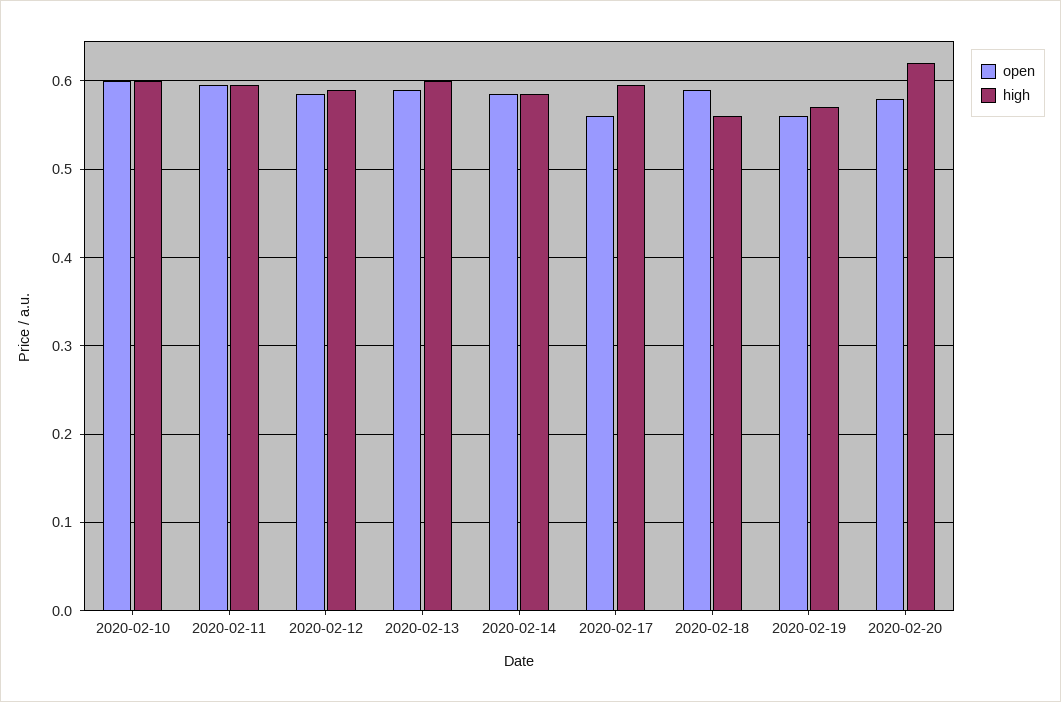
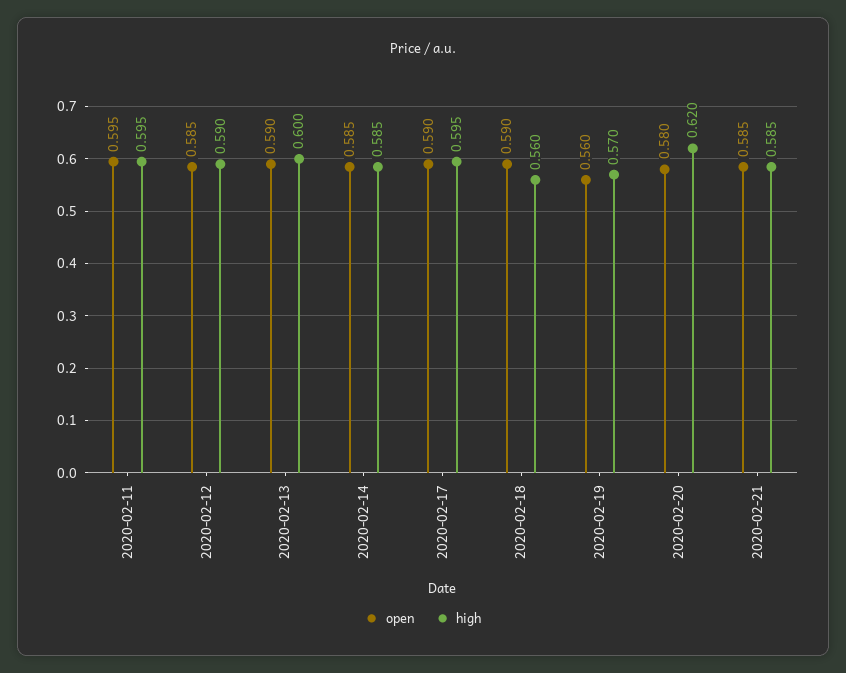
open, 2020-02-10: 0.6 -> none
high, 2020-02-10: 0.6 -> none
open, 2020-02-17: 0.56 -> 0.59
open, 2020-02-21: none -> 0.585
high, 2020-02-21: none -> 0.585

